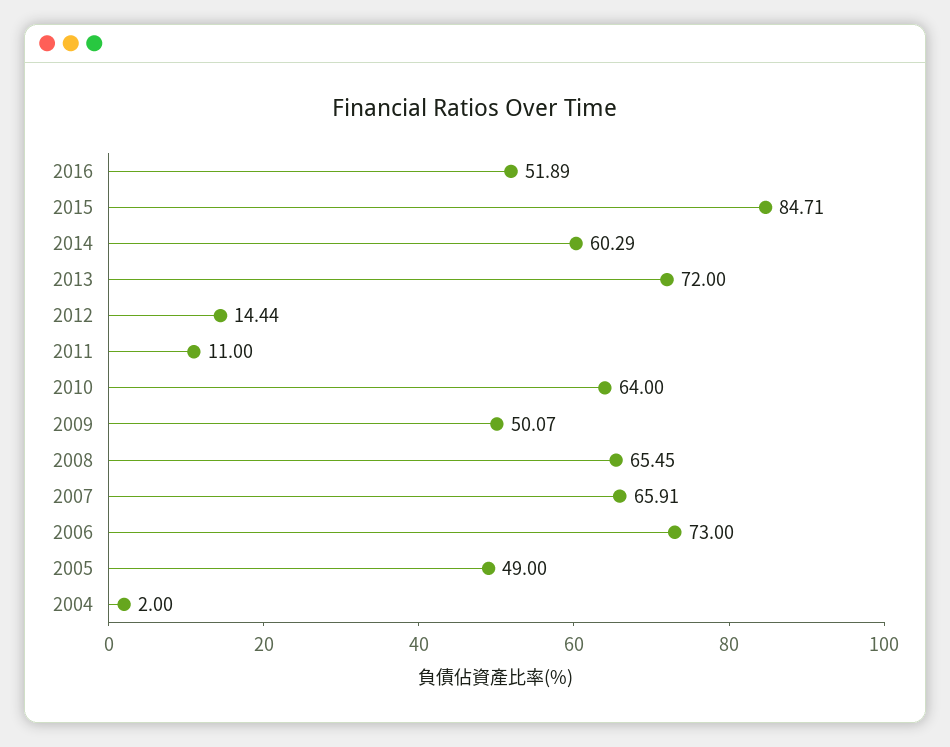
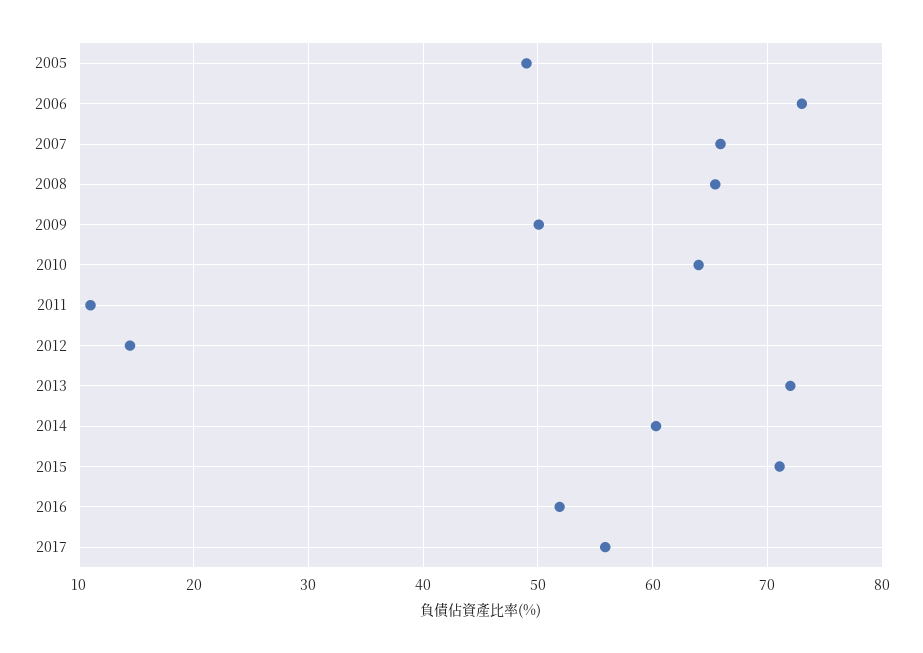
2015: 84.71 -> 71
2004: 2 -> none
2017: none -> 56

